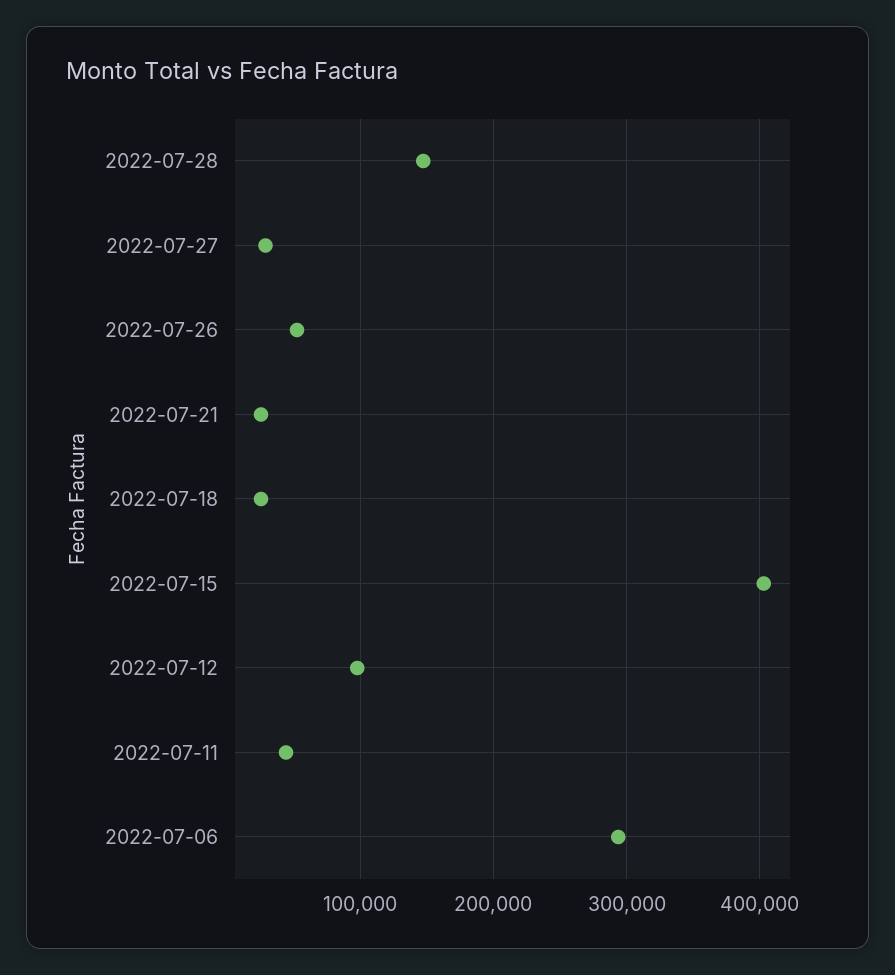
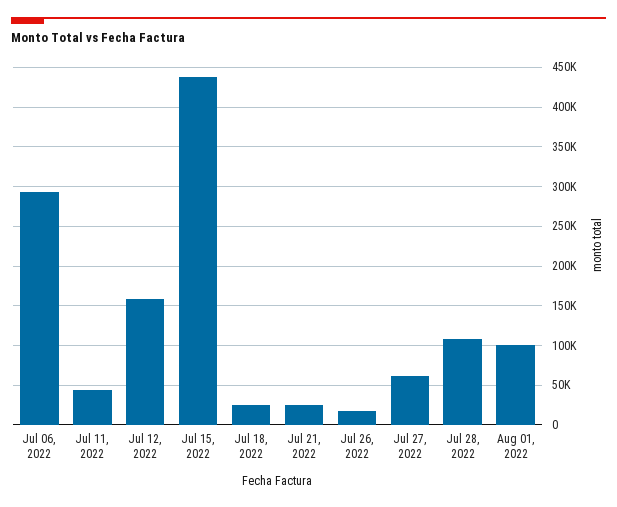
2022-07-28: 150000 -> 110000
2022-07-27: 30000 -> 60000
2022-07-26: 50000 -> 20000
2022-07-15: 400000 -> 440000
2022-07-12: 100000 -> 160000
Aug 01, 2022: none -> 100000

